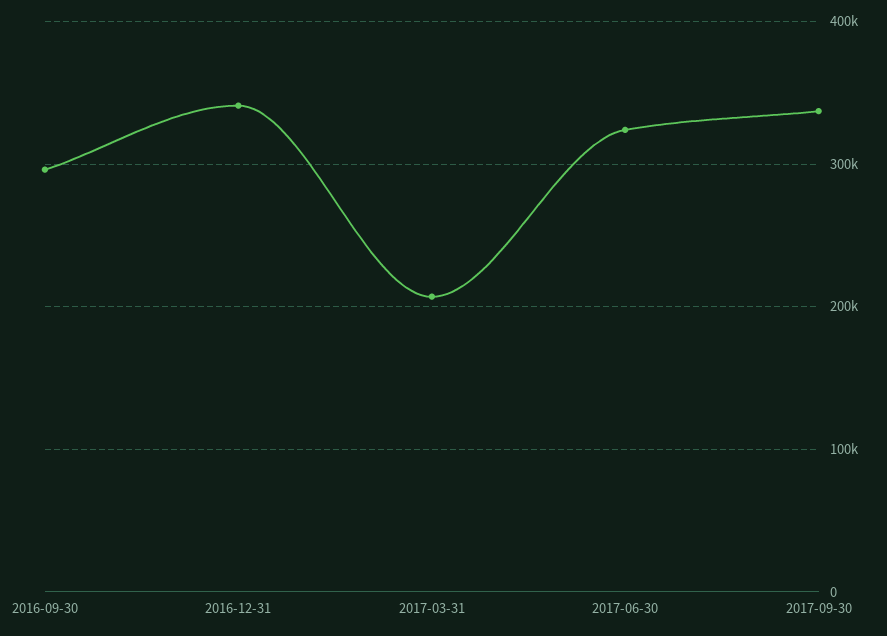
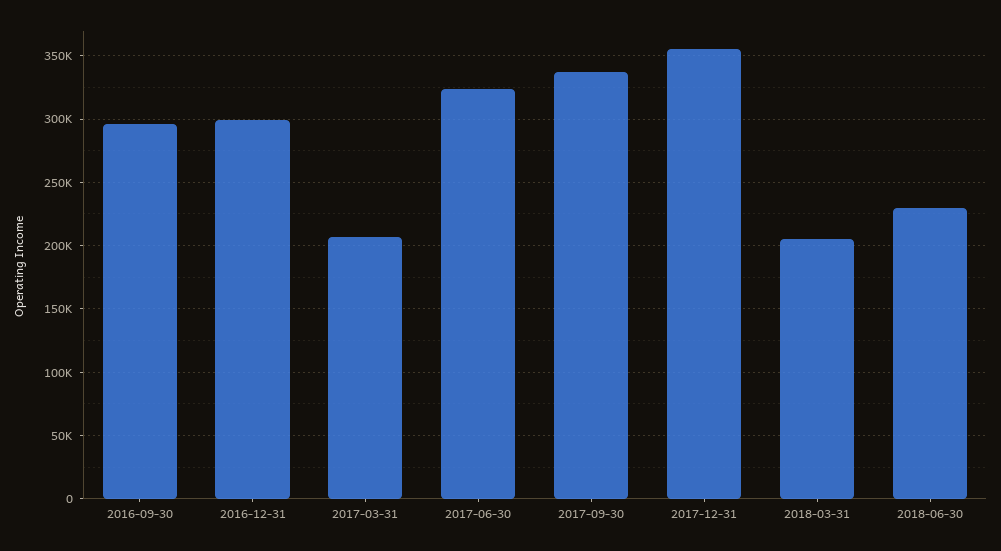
2016-12-31: 340000 -> 300000
2017-12-31: none -> 355000
2018-03-31: none -> 205000
2018-06-30: none -> 230000

